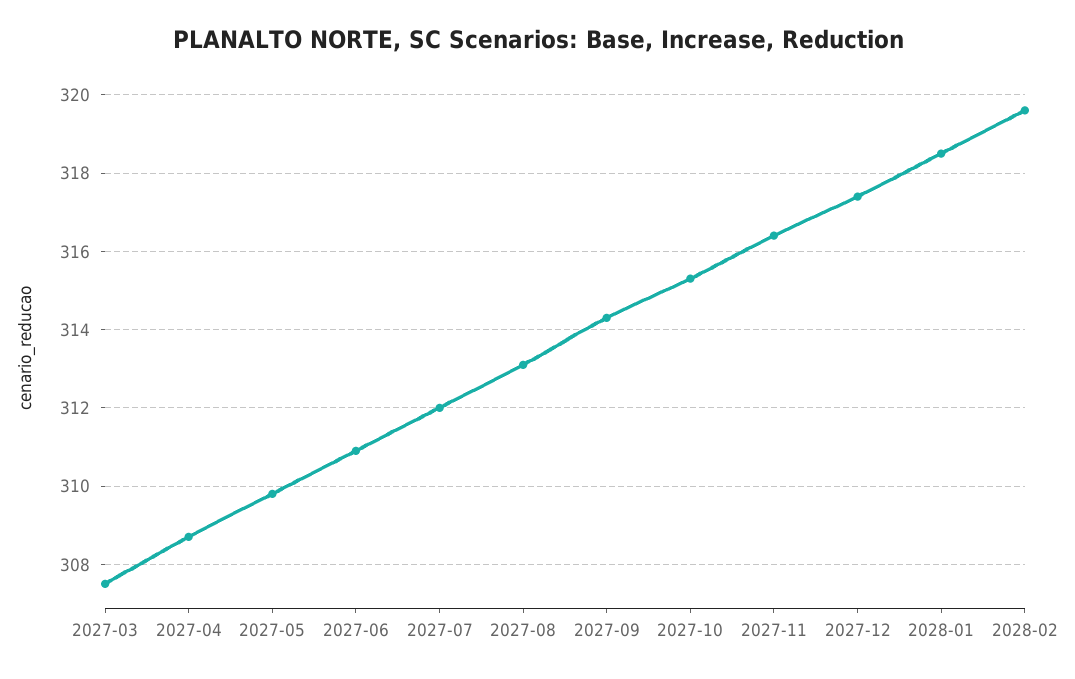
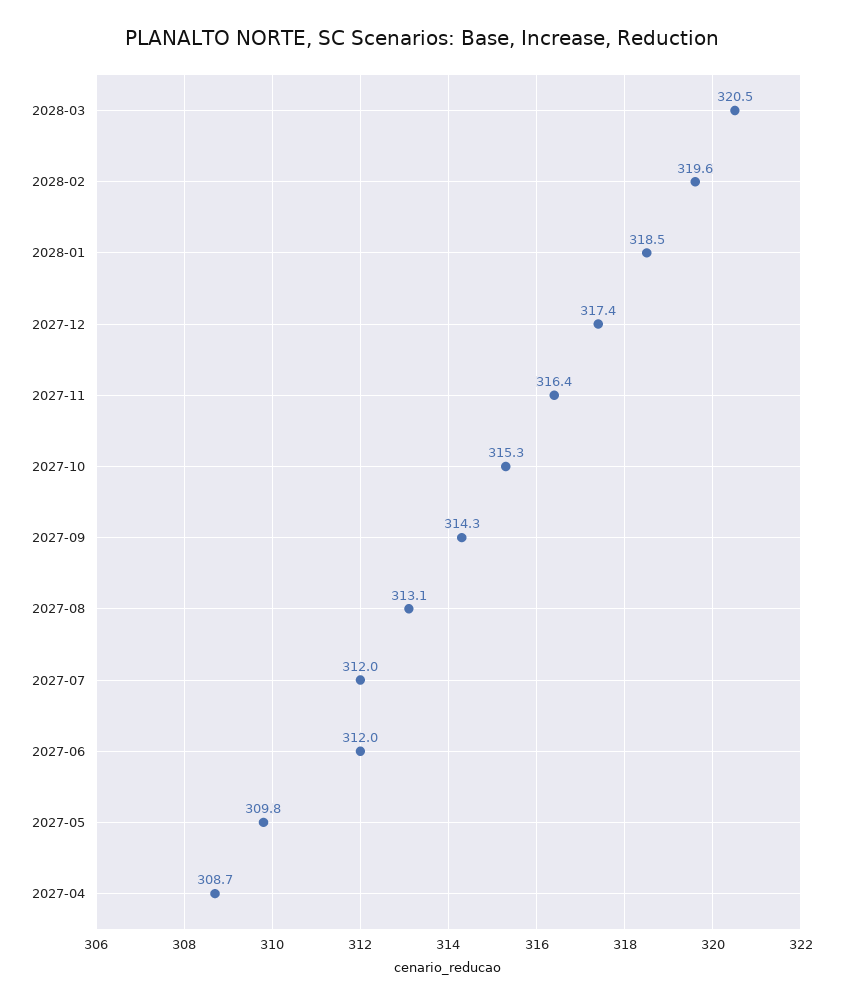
2027-03: 307.5 -> none
2027-06: 311 -> 312
2028-03: none -> 320.5

